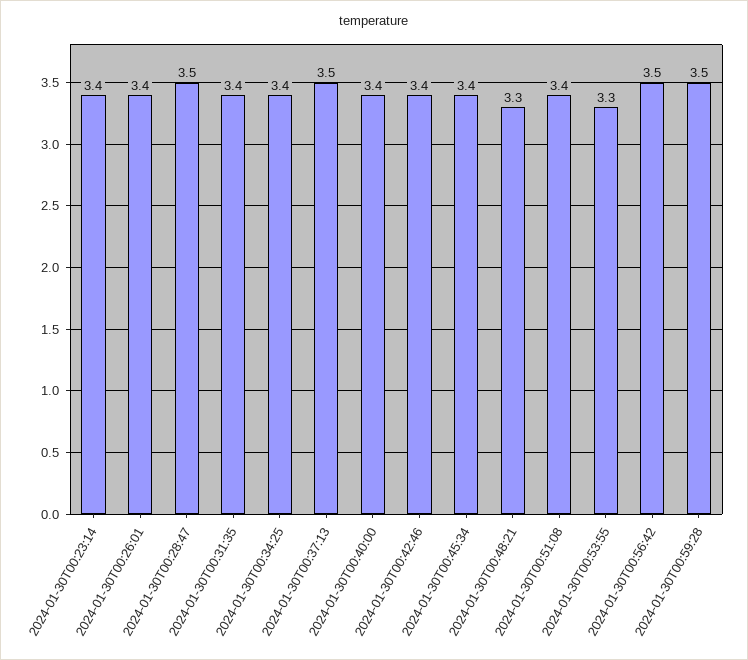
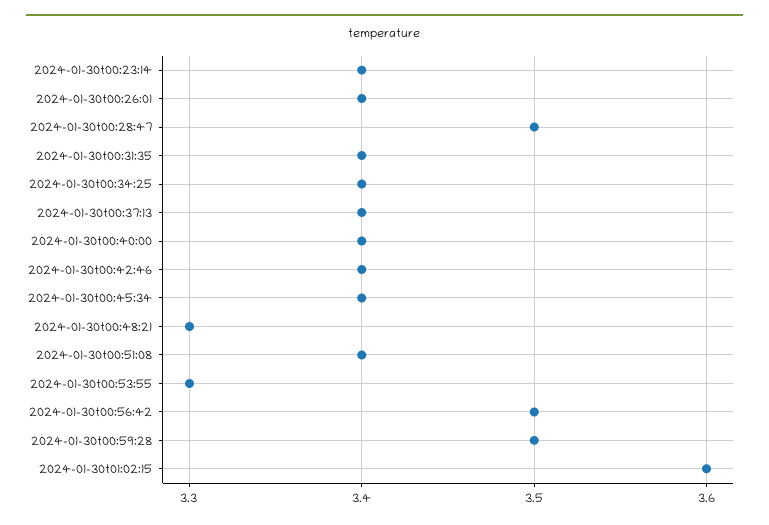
2024-01-30T00:37:13: 3.5 -> 3.4
2024-01-30t01:02:15: none -> 3.6

